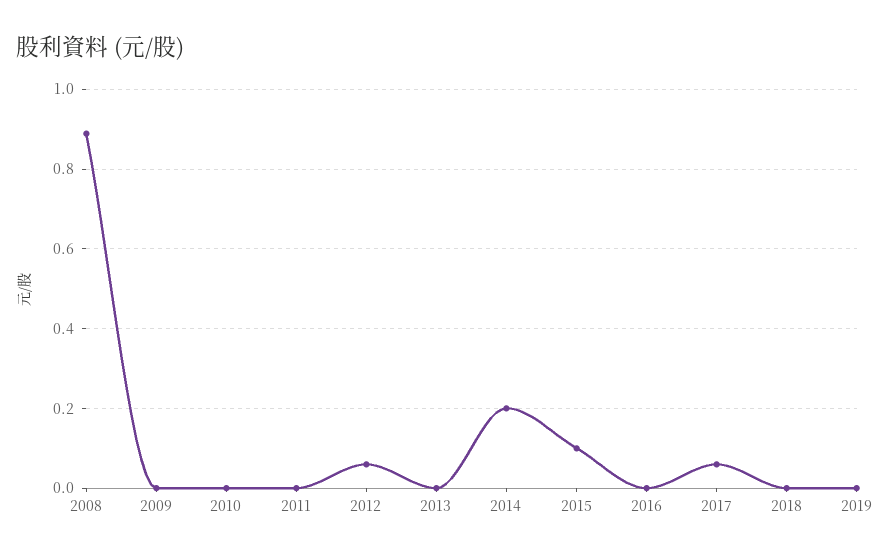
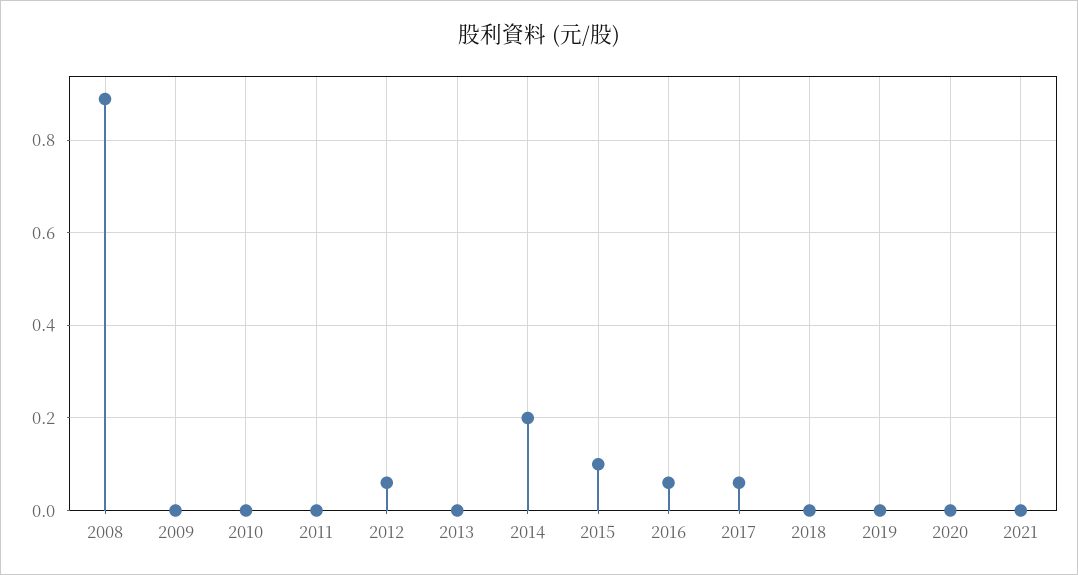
2016: 0 -> 0.06
2020: none -> 0
2021: none -> 0

